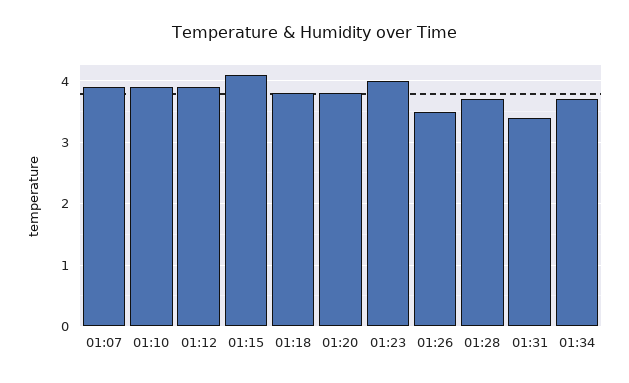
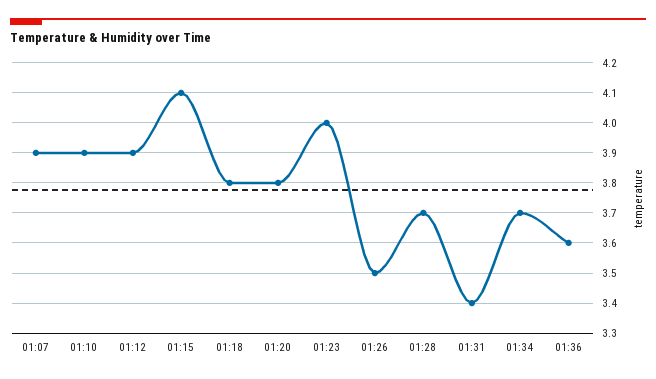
01:36: none -> 3.6

